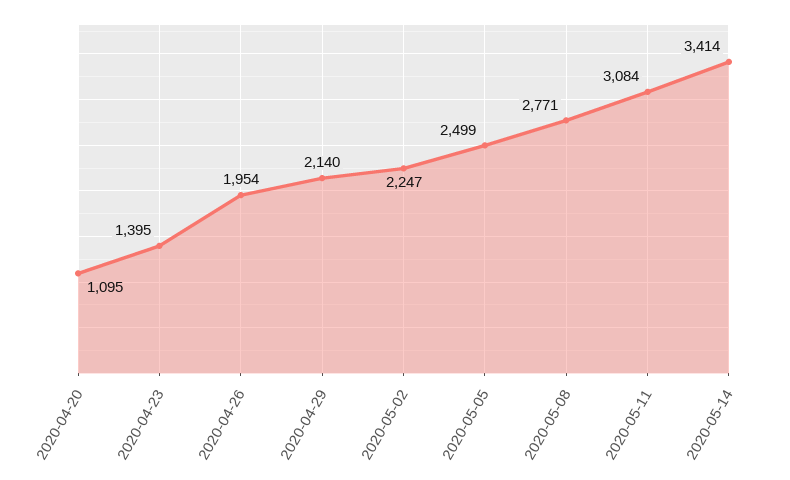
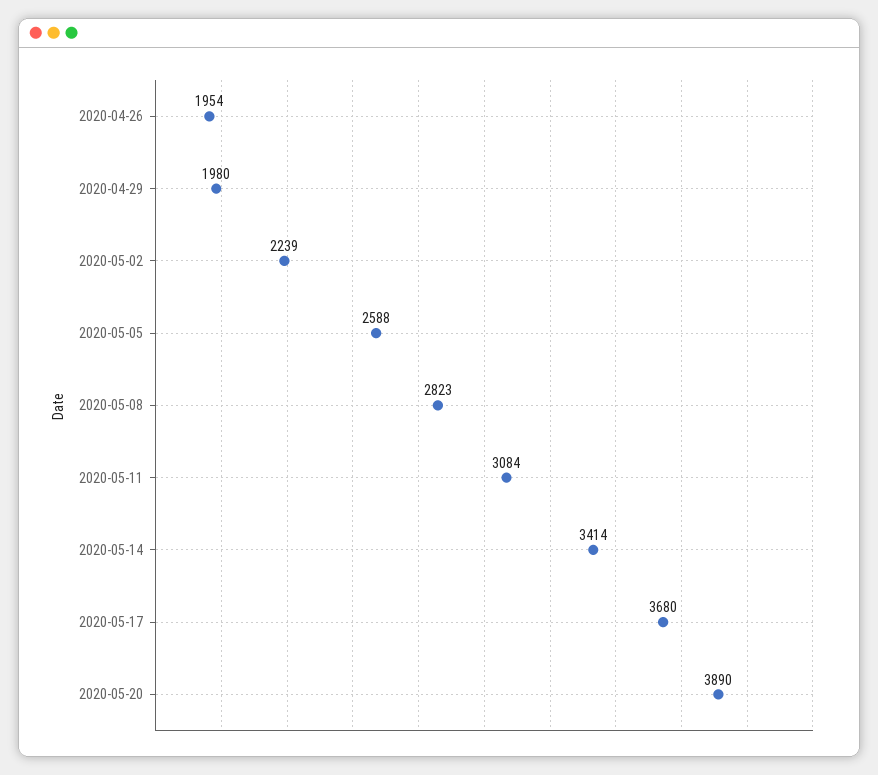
2020-04-20: 1095 -> none
2020-04-23: 1395 -> none
2020-04-29: 2140 -> 1980
2020-05-02: 2247 -> 2239
2020-05-05: 2499 -> 2588
2020-05-08: 2771 -> 2823
2020-05-17: none -> 3680
2020-05-20: none -> 3890

